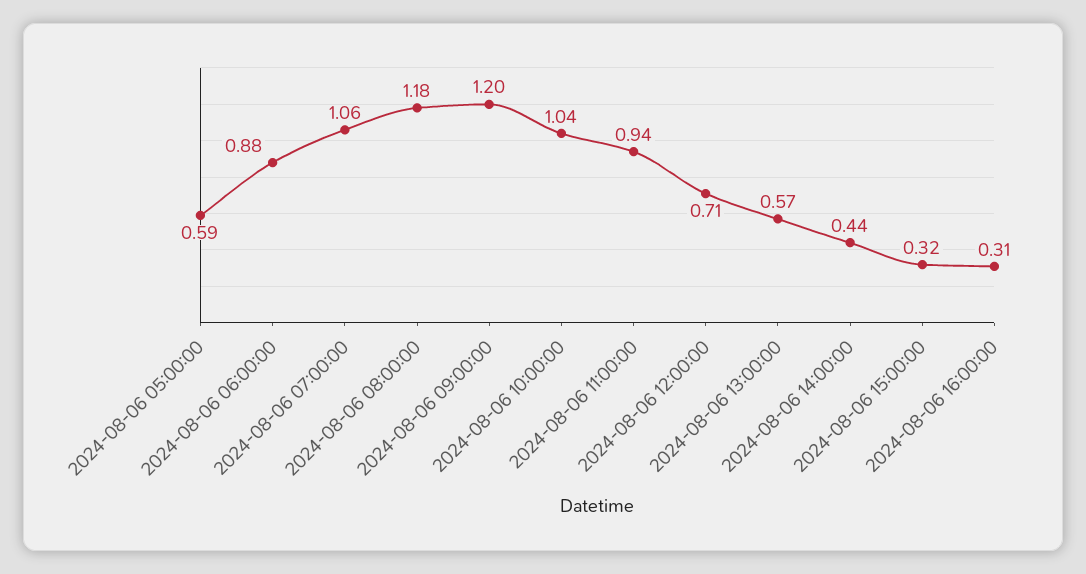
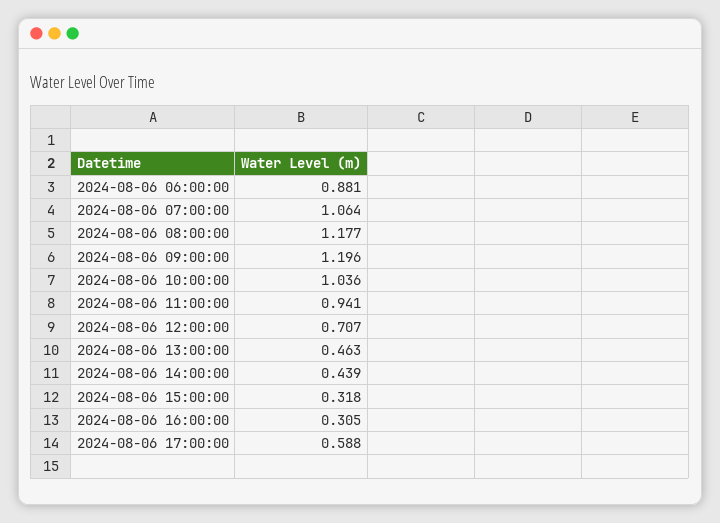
2024-08-06 05:00:00: 0.59 -> none
2024-08-06 13:00:00: 0.57 -> 0.463
2024-08-06 17:00:00: none -> 0.588

